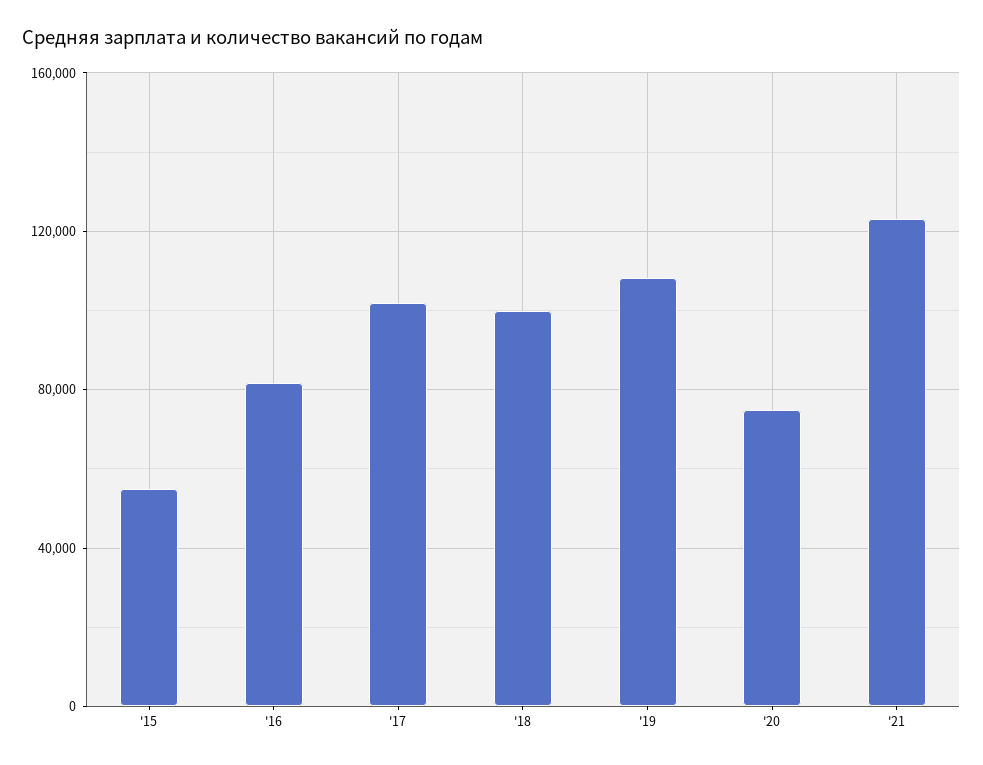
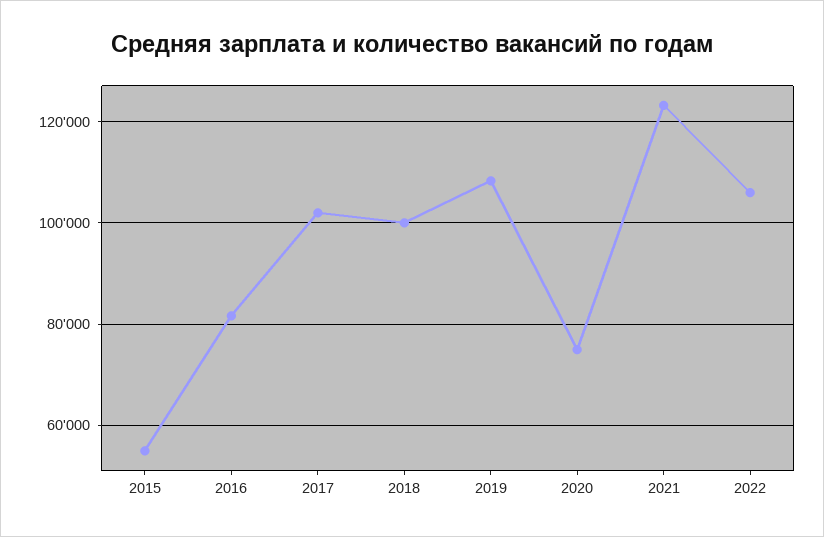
2022: none -> 106000

